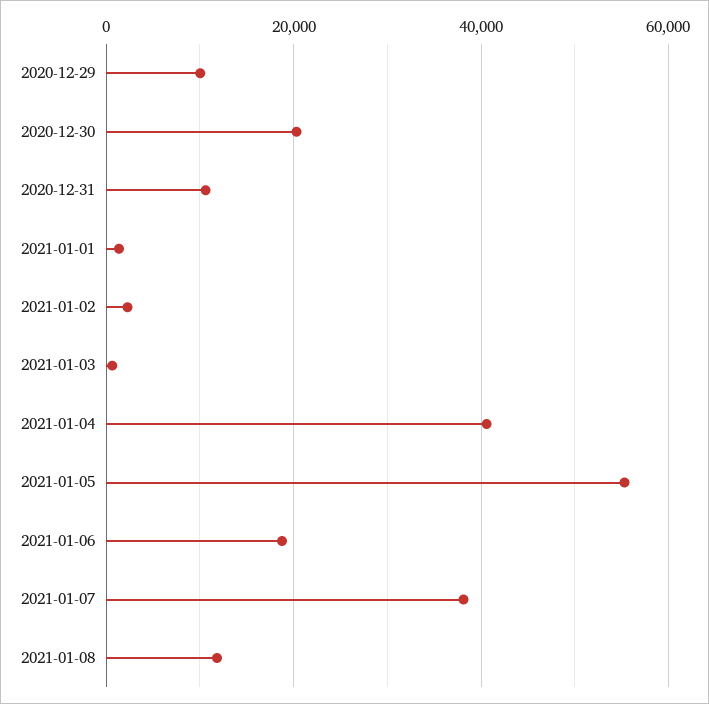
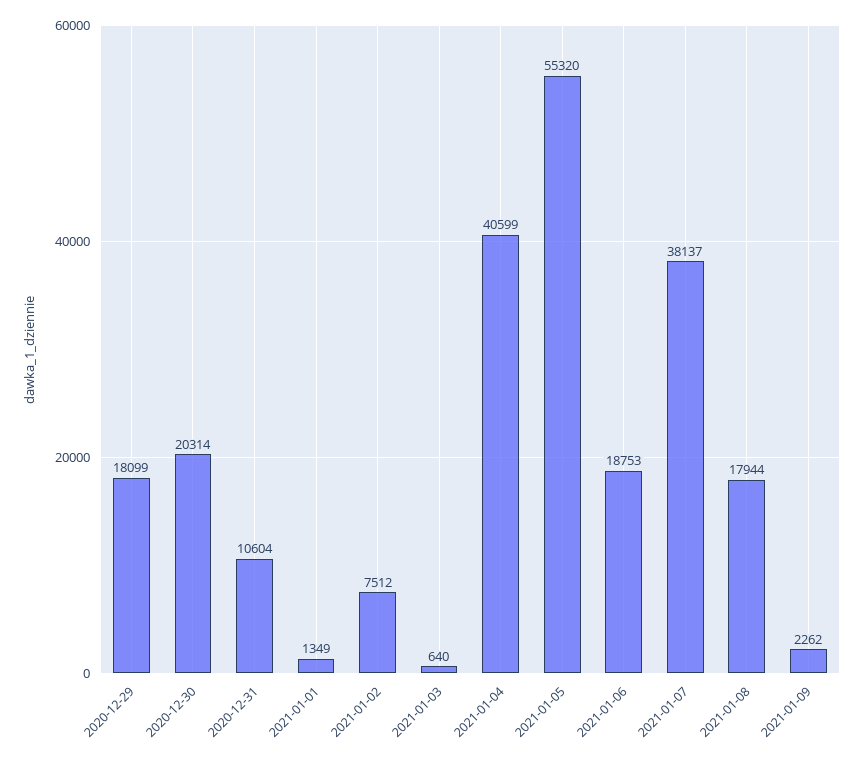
2020-12-29: 10000 -> 18099
2021-01-02: 2000 -> 7512
2021-01-08: 12000 -> 17944
2021-01-09: none -> 2262

